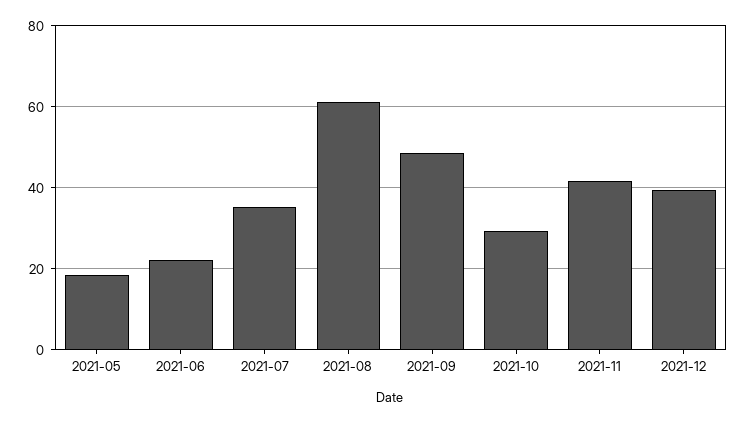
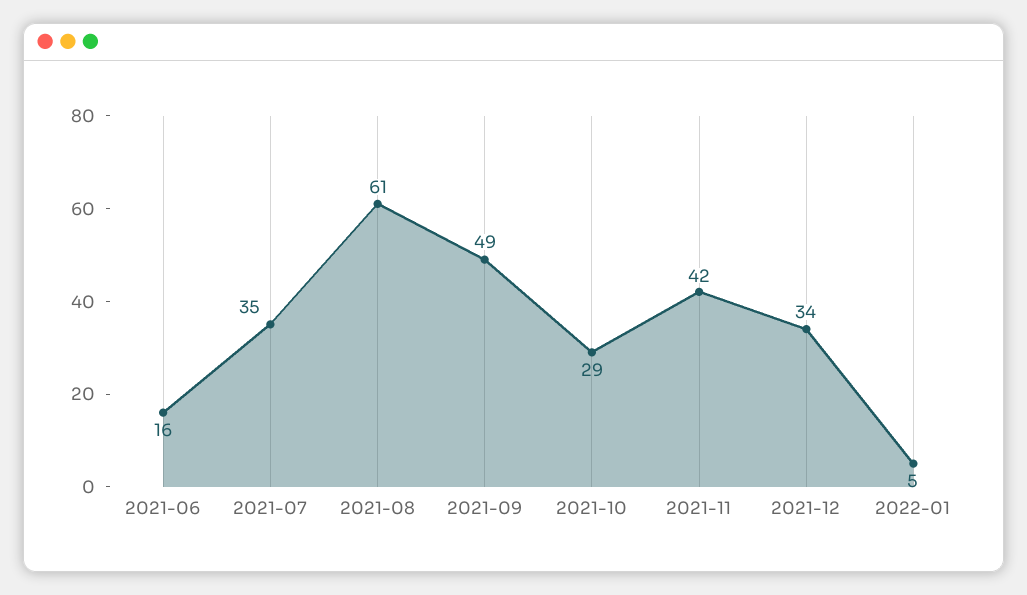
2021-05: 18 -> none
2021-06: 22 -> 16
2021-12: 40 -> 34
2022-01: none -> 5

